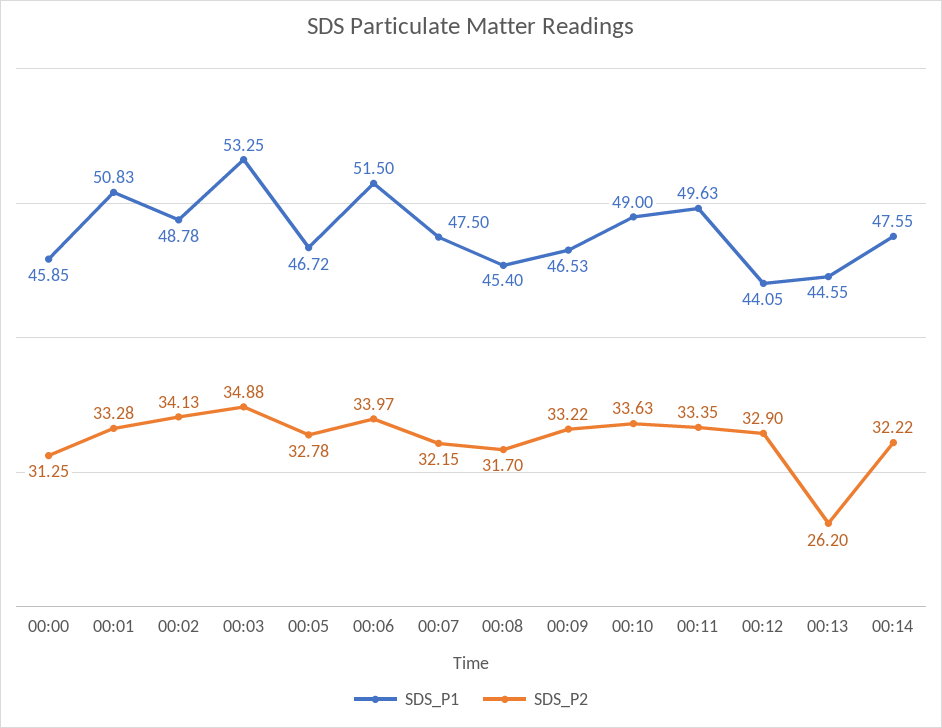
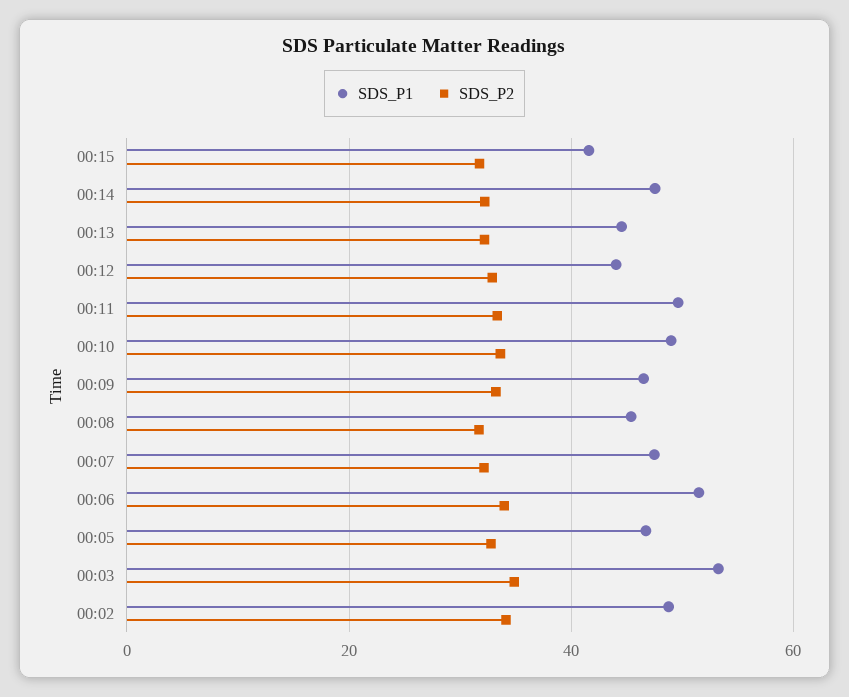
SDS_P1, 00:00: 45.85 -> none
SDS_P2, 00:00: 31.25 -> none
SDS_P1, 00:01: 50.83 -> none
SDS_P2, 00:01: 33.28 -> none
SDS_P2, 00:13: 26.2 -> 32
SDS_P1, 00:15: none -> 42
SDS_P2, 00:15: none -> 32

